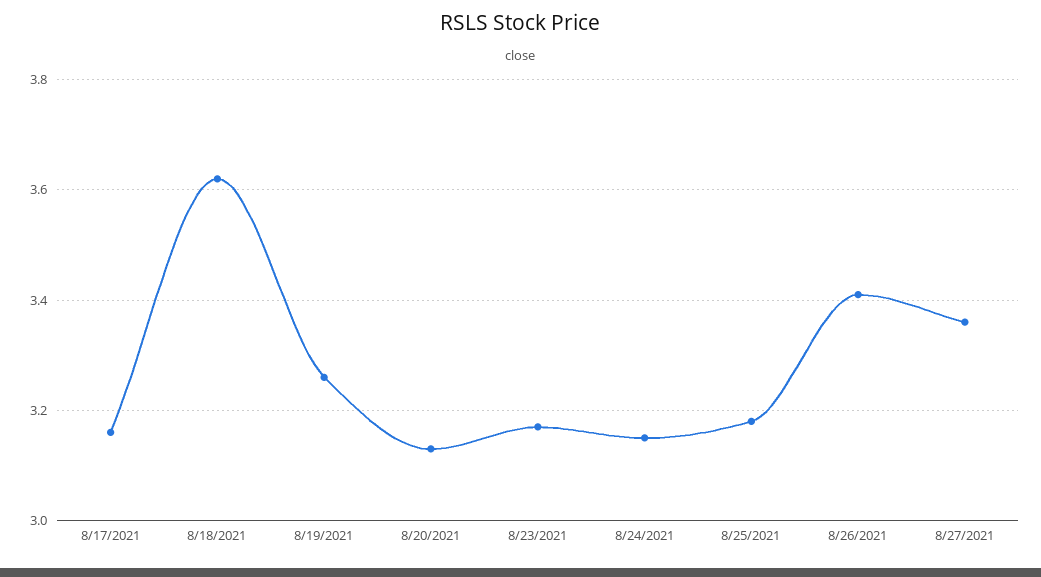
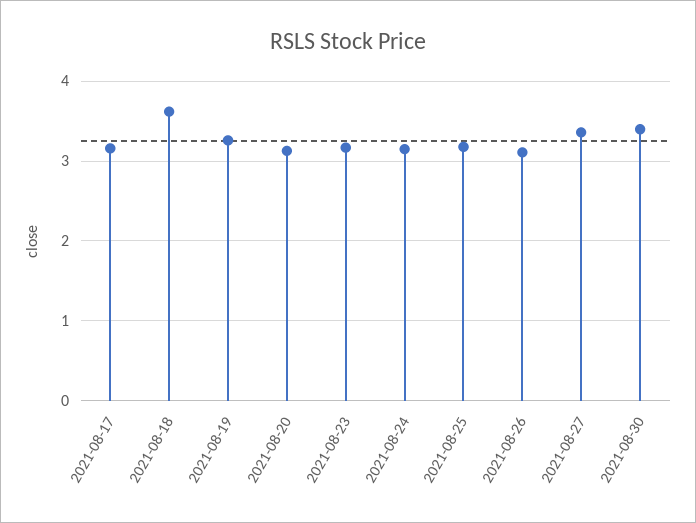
8/26/2021: 3.4 -> 3.1
2021-08-30: none -> 3.4

